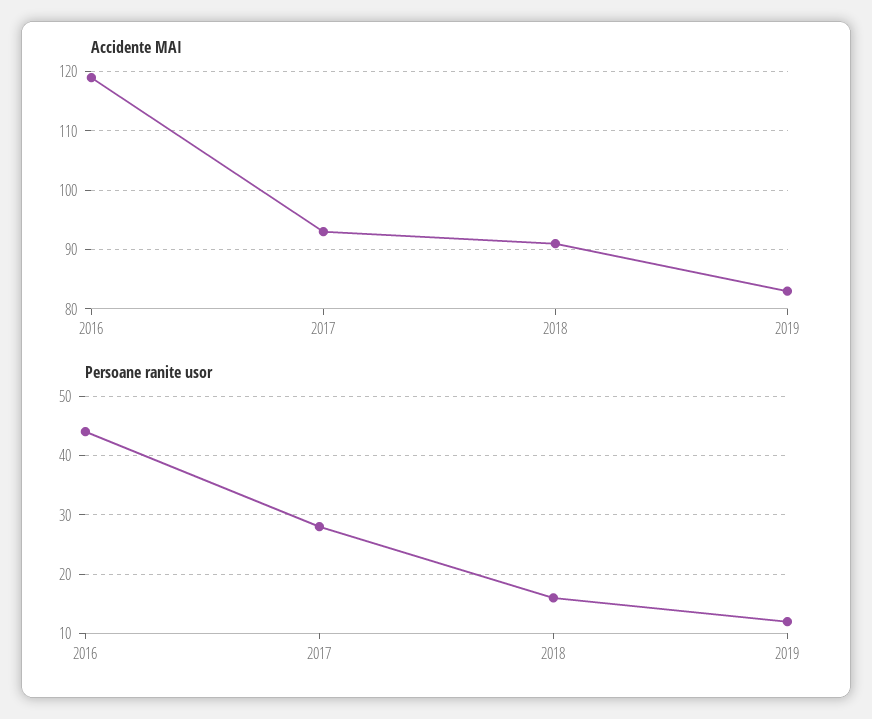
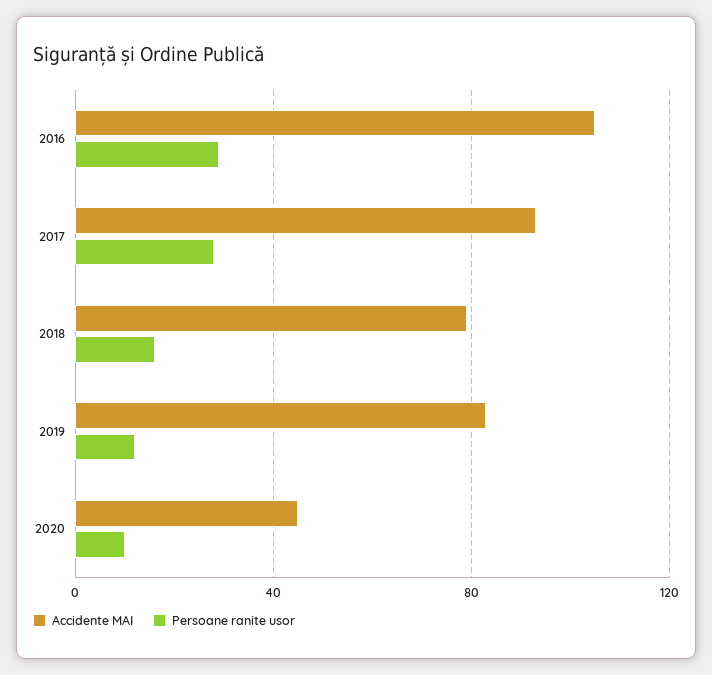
Accidente MAI, 2016: 120 -> 105
Accidente MAI, 2018: 90 -> 80
Persoane ranite usor, 2016: 45 -> 30
Accidente MAI, 2020: none -> 45
Persoane ranite usor, 2020: none -> 10

